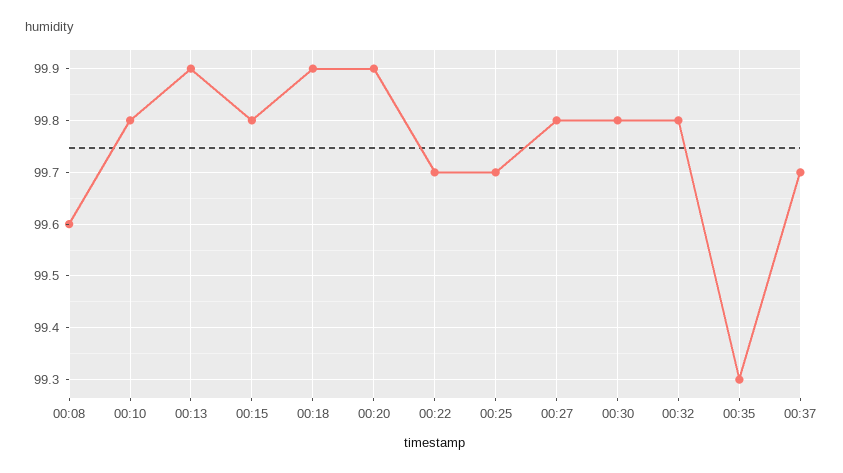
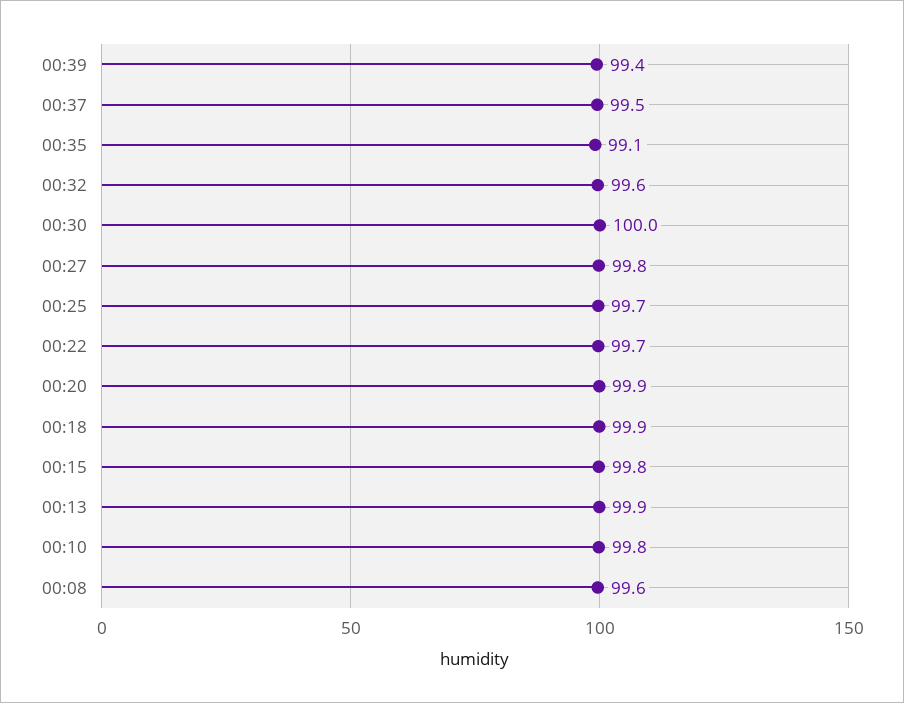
00:30: 99.8 -> 100
00:32: 99.8 -> 99.6
00:35: 99.3 -> 99.1
00:37: 99.7 -> 99.5
00:39: none -> 99.4

